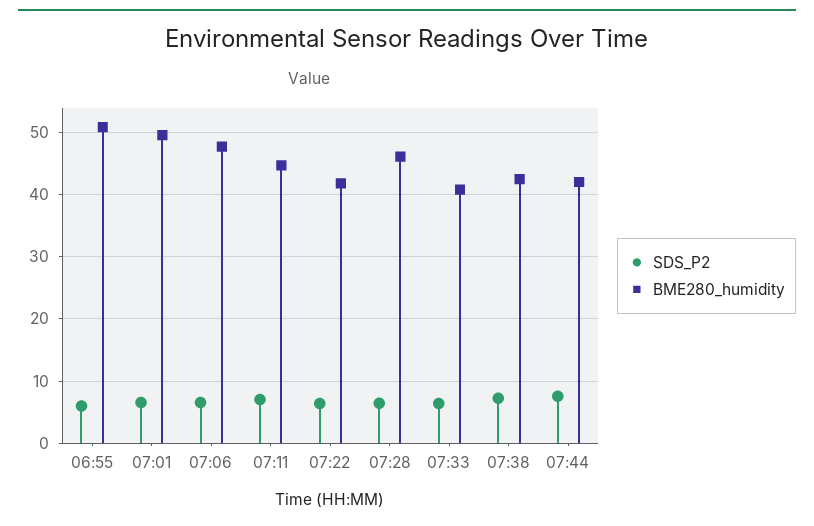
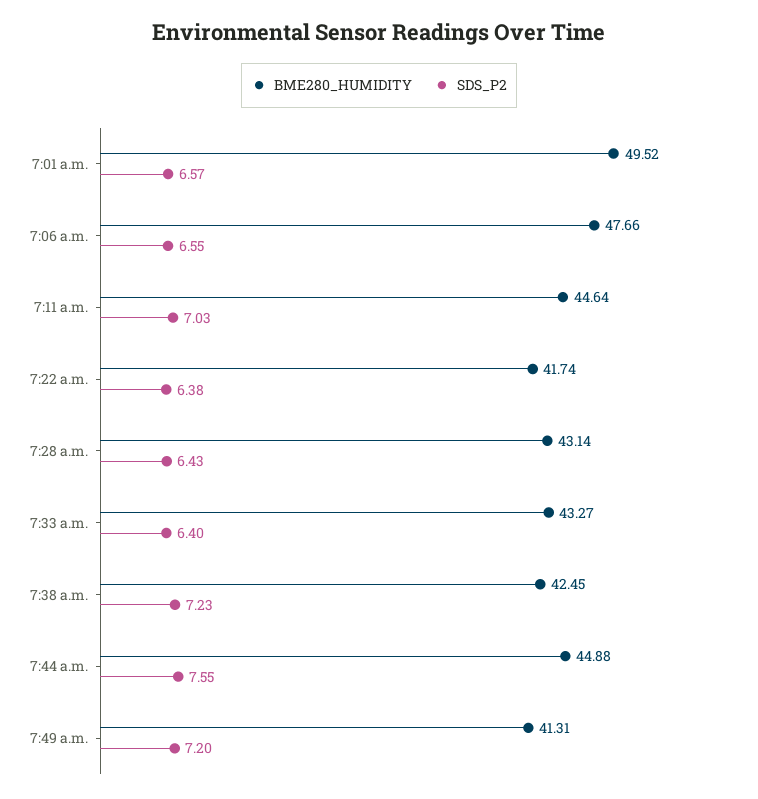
SDS_P2, 06:55: 6 -> none
BME280_humidity, 06:55: 51 -> none
BME280_humidity, 07:28: 46 -> 43.14
BME280_humidity, 07:33: 41 -> 43.27
BME280_humidity, 07:44: 42 -> 44.88
BME280_humidity, 7:49 a.m.: none -> 41.31
SDS_P2, 7:49 a.m.: none -> 7.2

